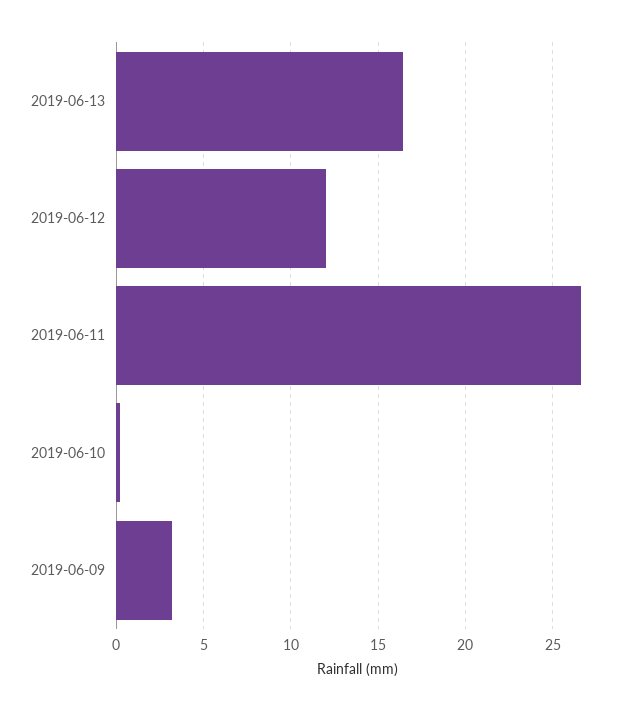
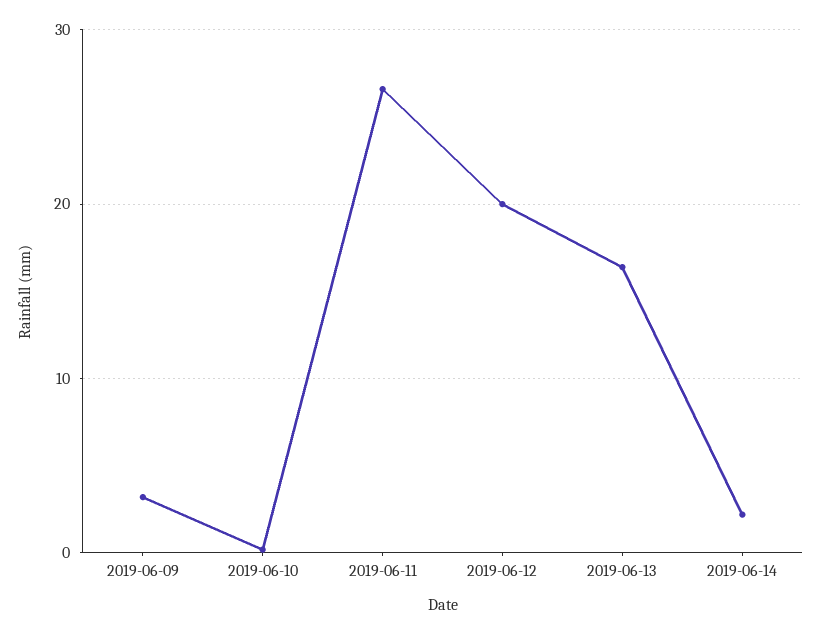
2019-06-12: 12 -> 20
2019-06-14: none -> 2

